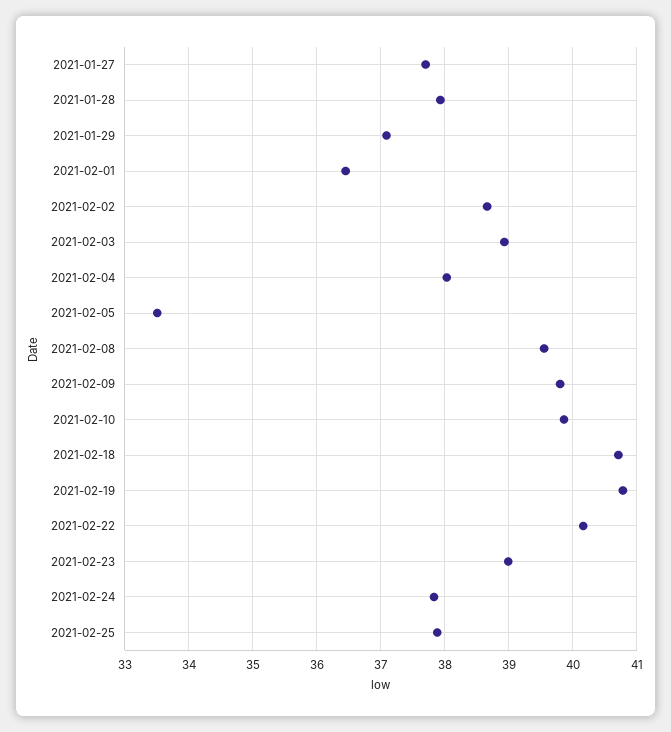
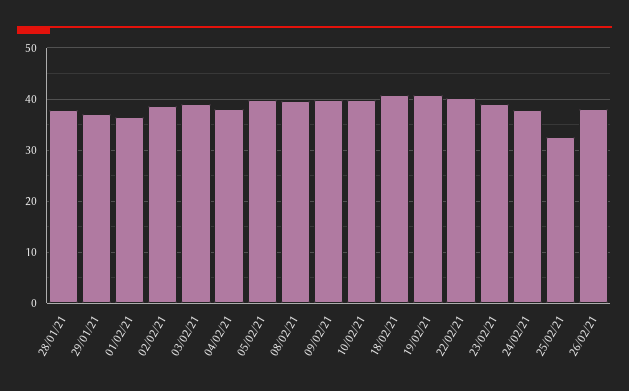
2021-01-27: 37.7 -> none
2021-02-05: 33.5 -> 40
2021-02-25: 37.9 -> 32
26/02/21: none -> 38

